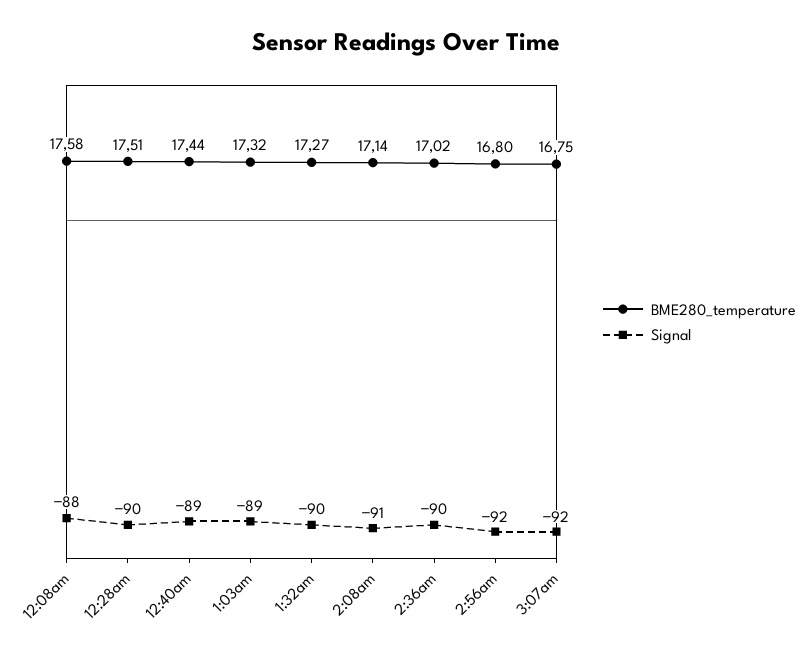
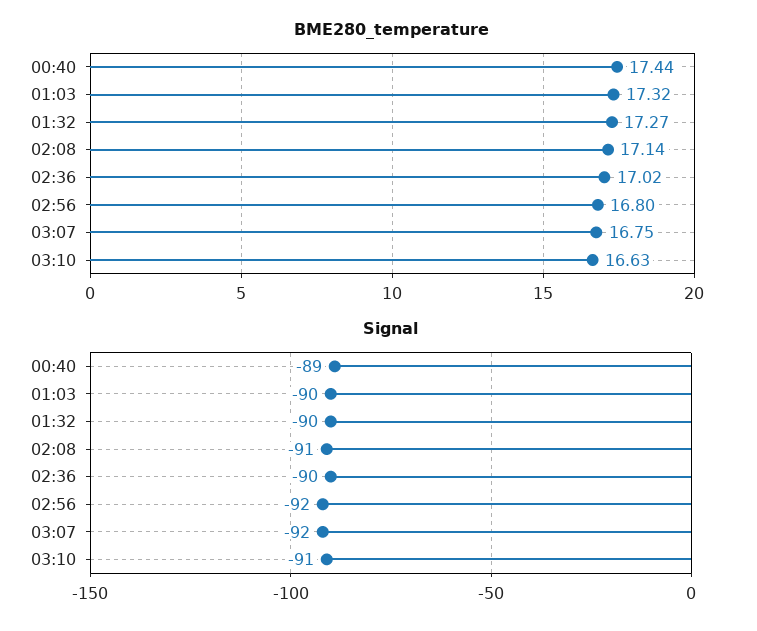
BME280_temperature, 12:08am: 17.58 -> none
Signal, 12:08am: -88 -> none
BME280_temperature, 12:28am: 17.51 -> none
Signal, 12:28am: -90 -> none
Signal, 1:03am: -89 -> -90
BME280_temperature, 03:10: none -> 16.63
Signal, 03:10: none -> -91

